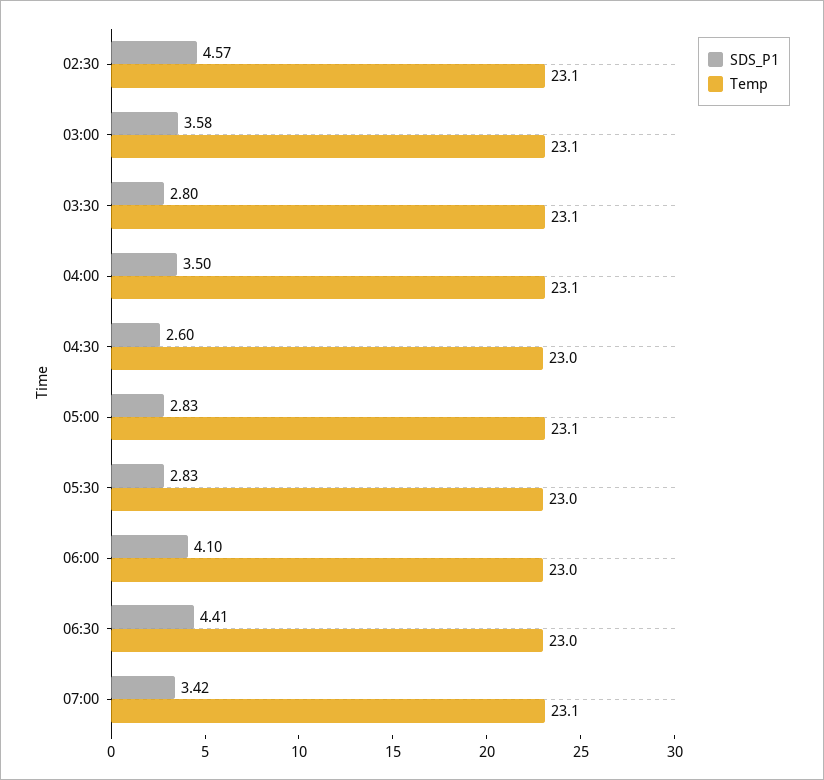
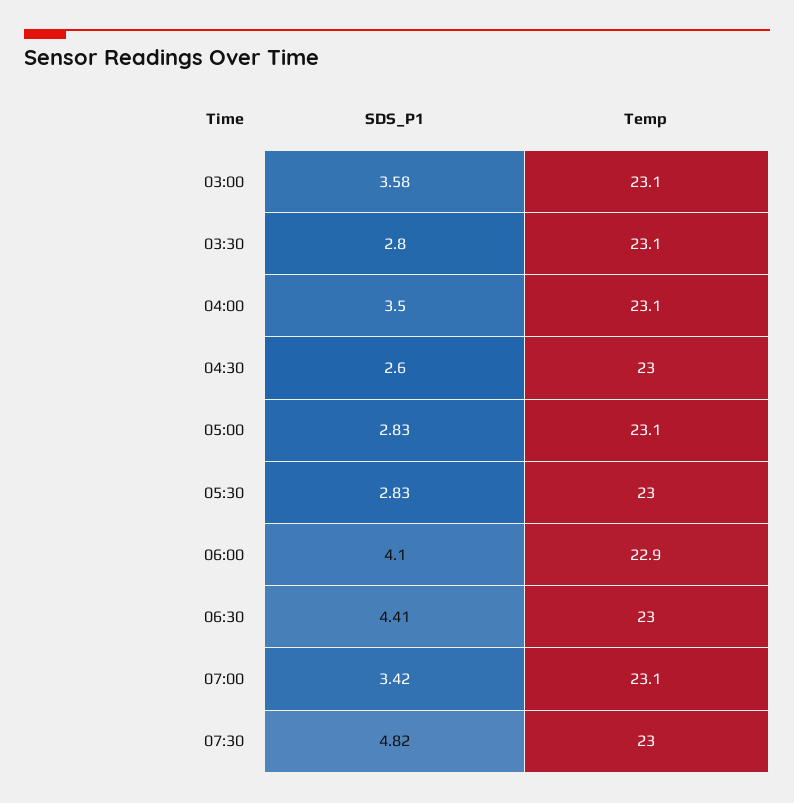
SDS_P1, 02:30: 4.57 -> none
Temp, 02:30: 23.1 -> none
Temp, 06:00: 23 -> 22.9
SDS_P1, 07:30: none -> 4.82
Temp, 07:30: none -> 23

